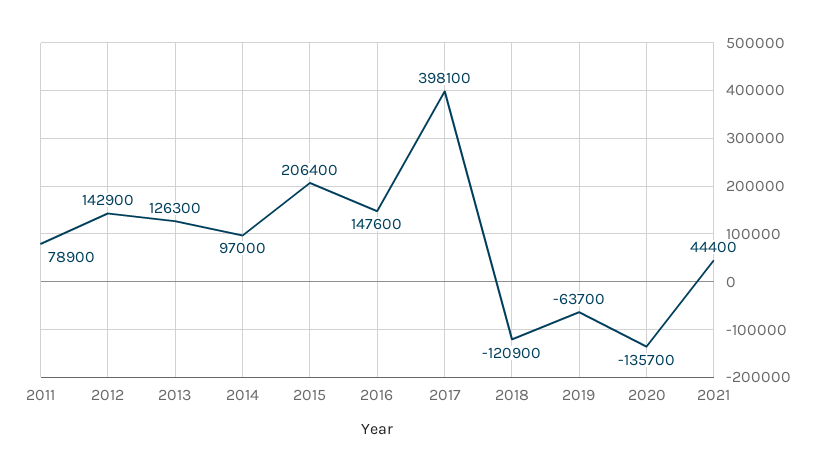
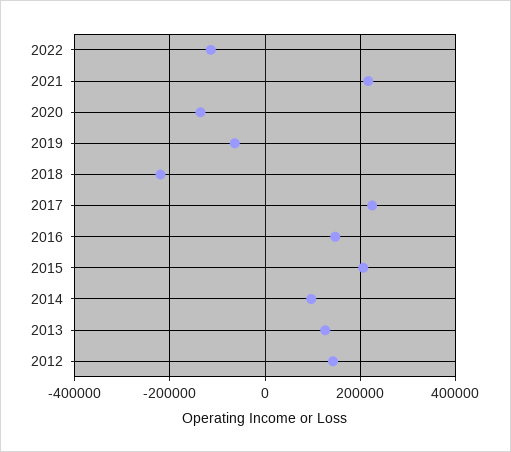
2011: 78900 -> none
2017: 398100 -> 220000
2018: -120900 -> -220000
2021: 44400 -> 220000
2022: none -> -120000

